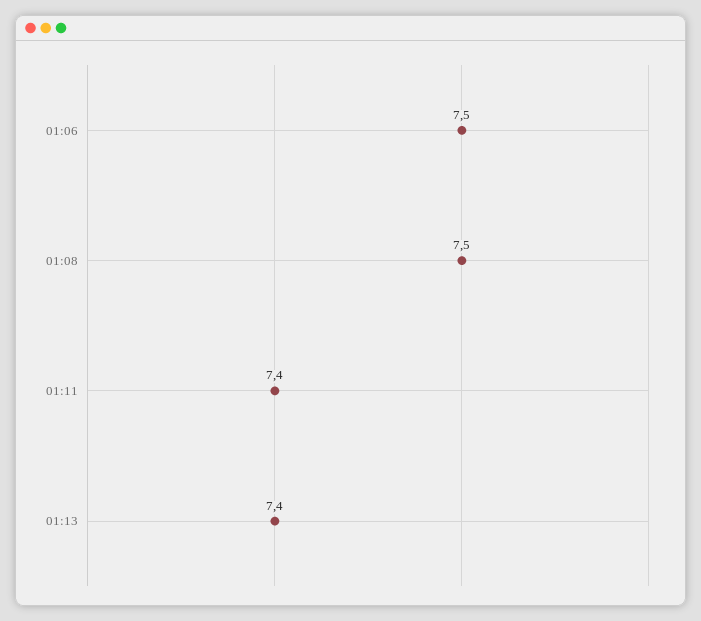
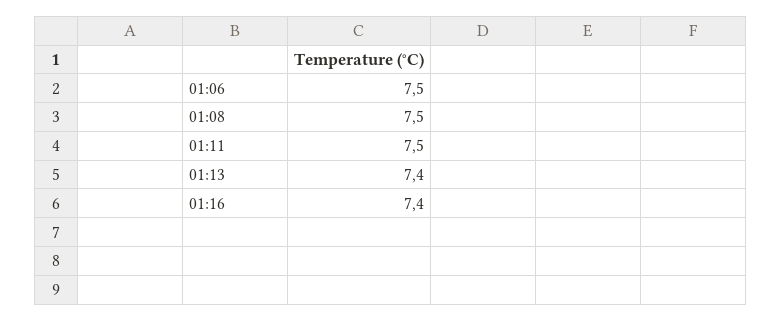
01:11: 7.4 -> 7.5
01:16: none -> 7.4

